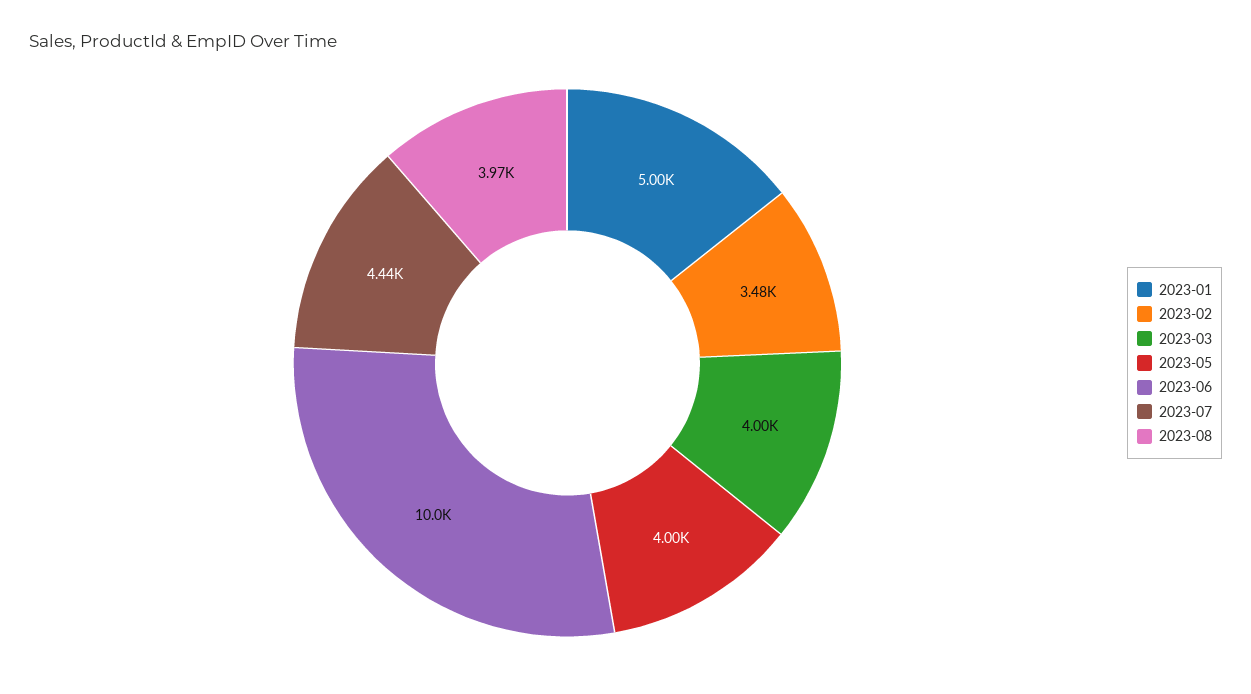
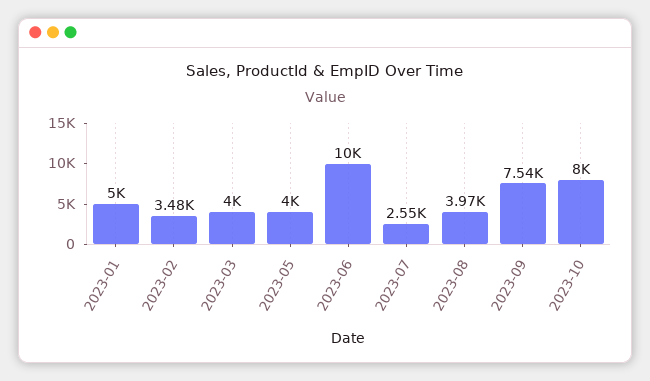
2023-07: 4440 -> 2550
2023-09: none -> 7540
2023-10: none -> 8000

